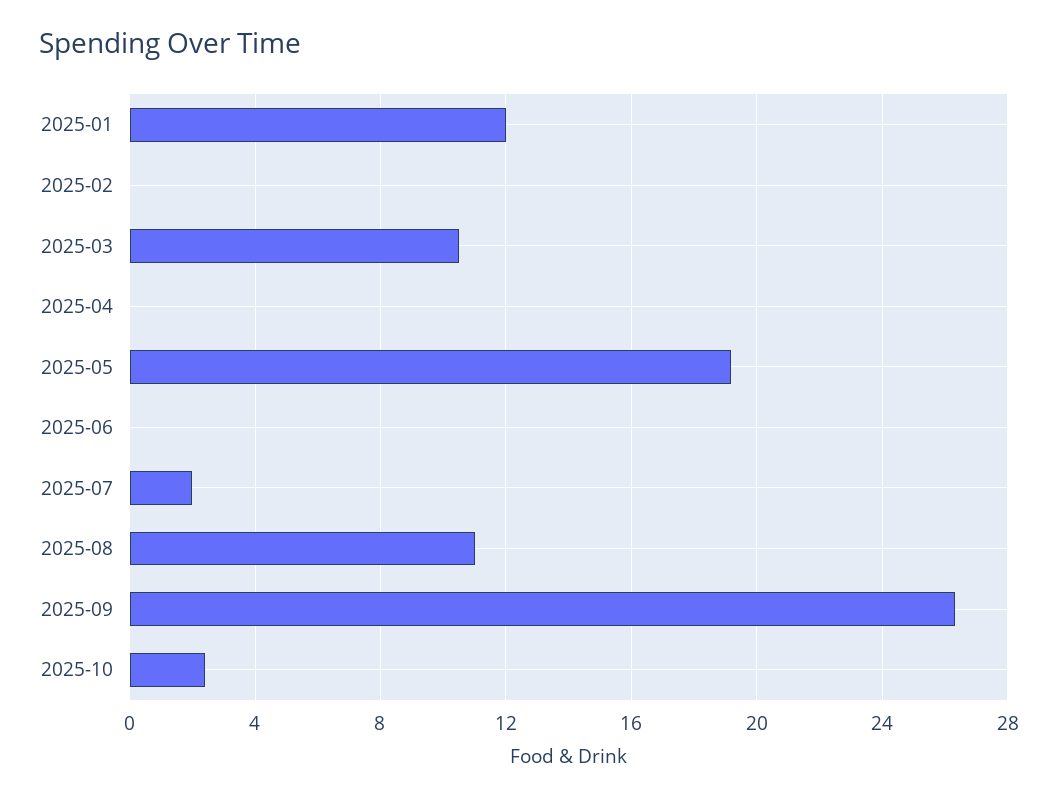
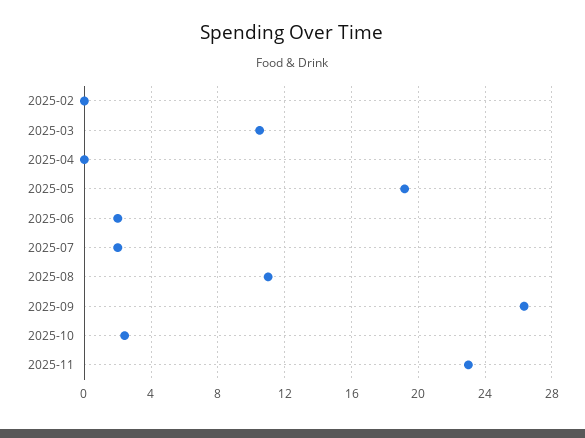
2025-01: 12 -> none
2025-06: 0 -> 2
2025-11: none -> 23

